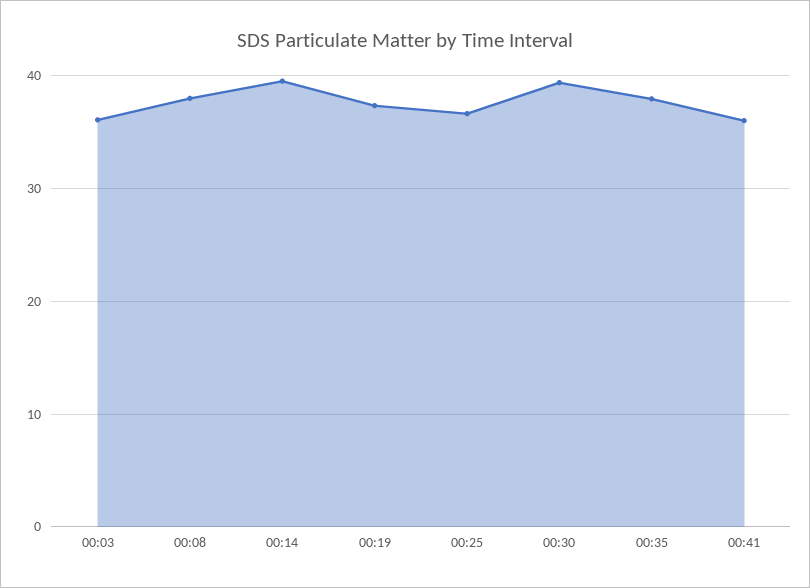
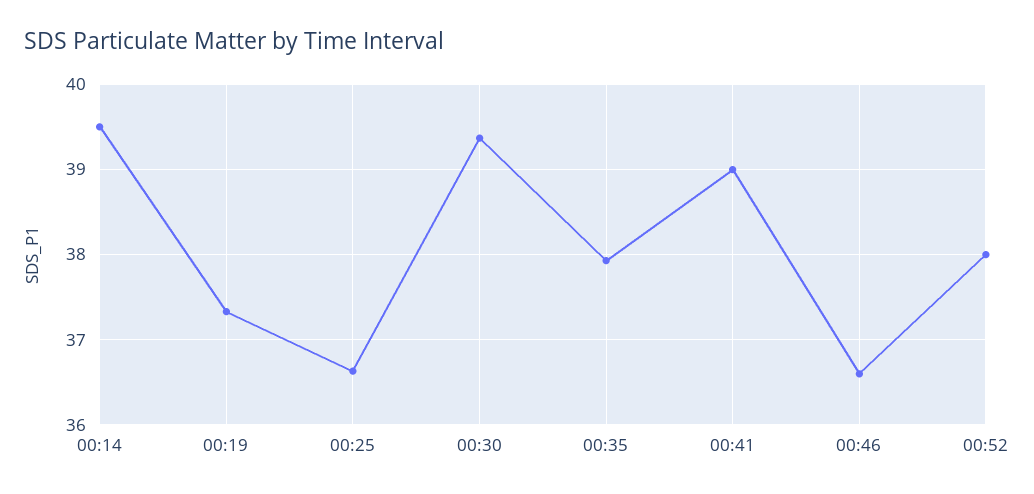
00:03: 36 -> none
00:08: 38 -> none
00:41: 36 -> 39
00:46: none -> 36.6
00:52: none -> 38

